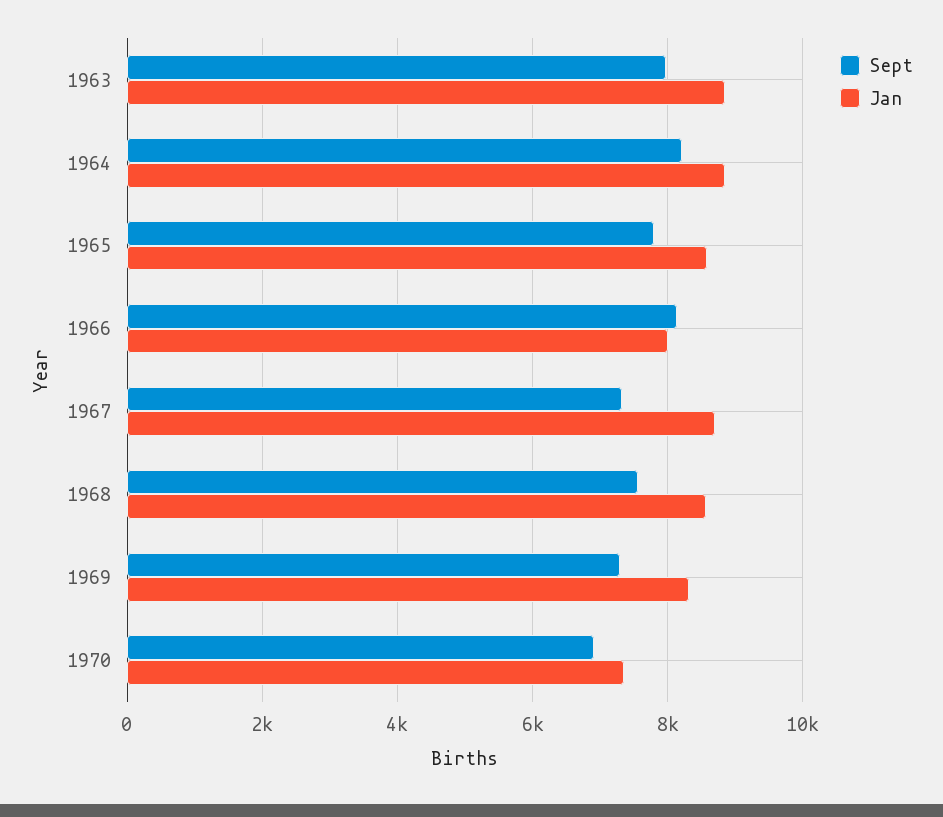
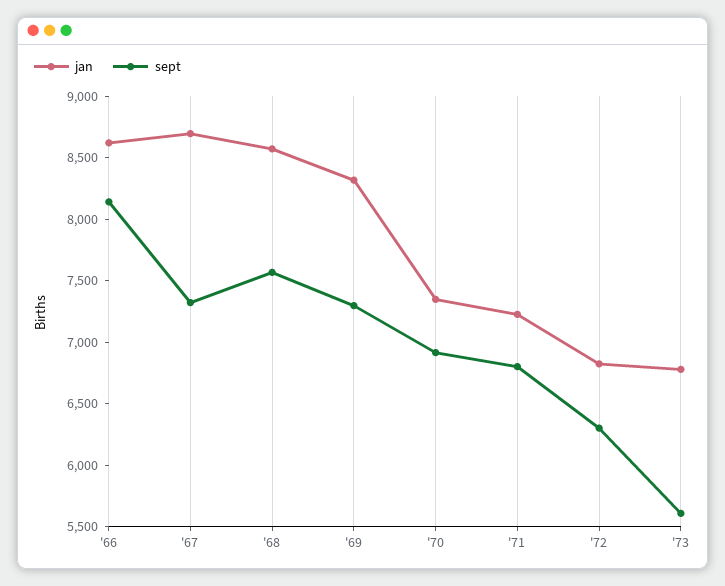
Sept, 1963: 8000 -> none
Jan, 1963: 8800 -> none
Sept, 1964: 8200 -> none
Jan, 1964: 8800 -> none
Sept, 1965: 7800 -> none
Jan, 1965: 8600 -> none
Jan, 1966: 8000 -> 8600
Jan, '71: none -> 7200
Sept, '71: none -> 6800
Jan, '72: none -> 6800
Sept, '72: none -> 6300
Jan, '73: none -> 6800
Sept, '73: none -> 5600

